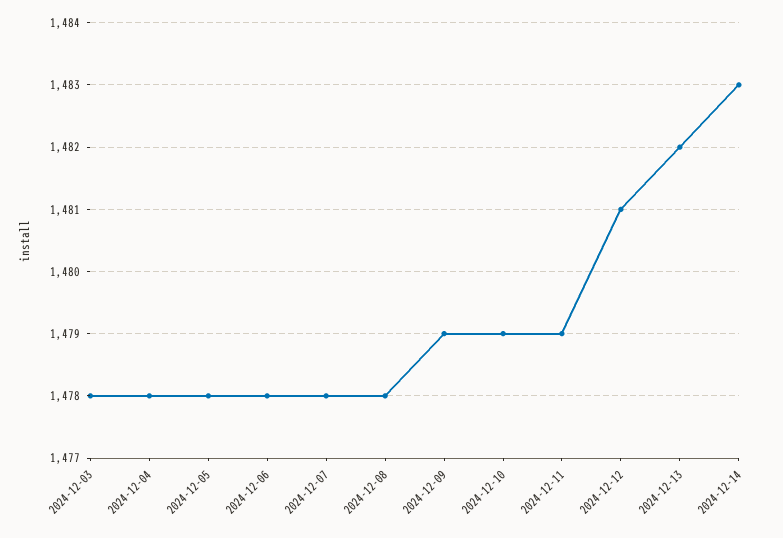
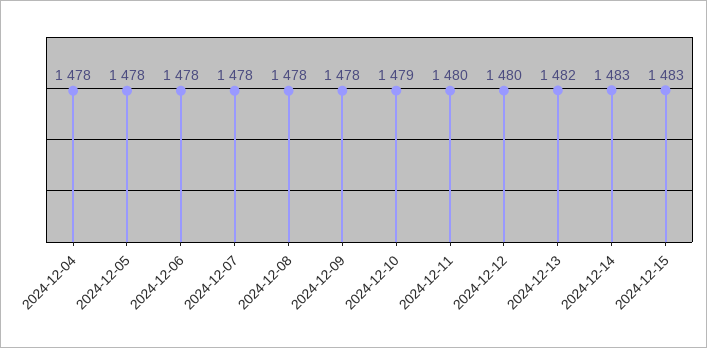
2024-12-03: 1478 -> none
2024-12-09: 1479 -> 1478
2024-12-11: 1479 -> 1480
2024-12-12: 1481 -> 1480
2024-12-15: none -> 1483

